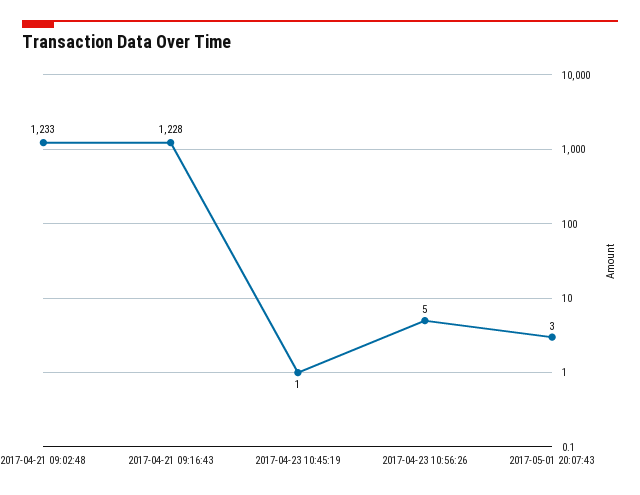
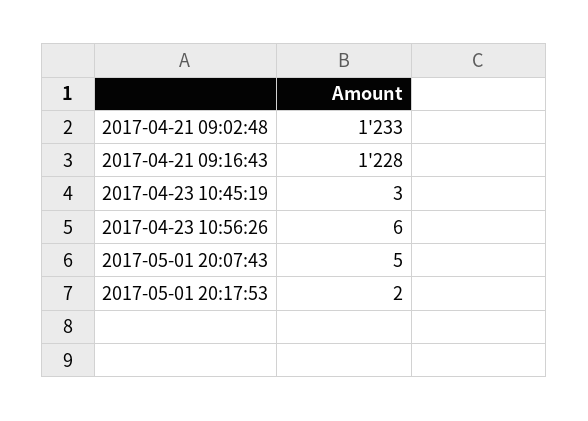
2017-04-23 10:45:19: 1 -> 3
2017-04-23 10:56:26: 5 -> 6
2017-05-01 20:07:43: 3 -> 5
2017-05-01 20:17:53: none -> 2

